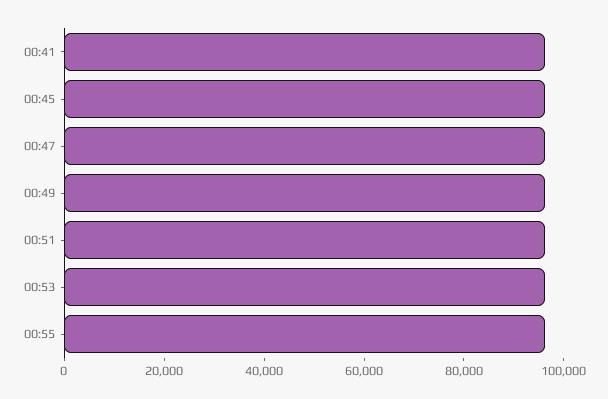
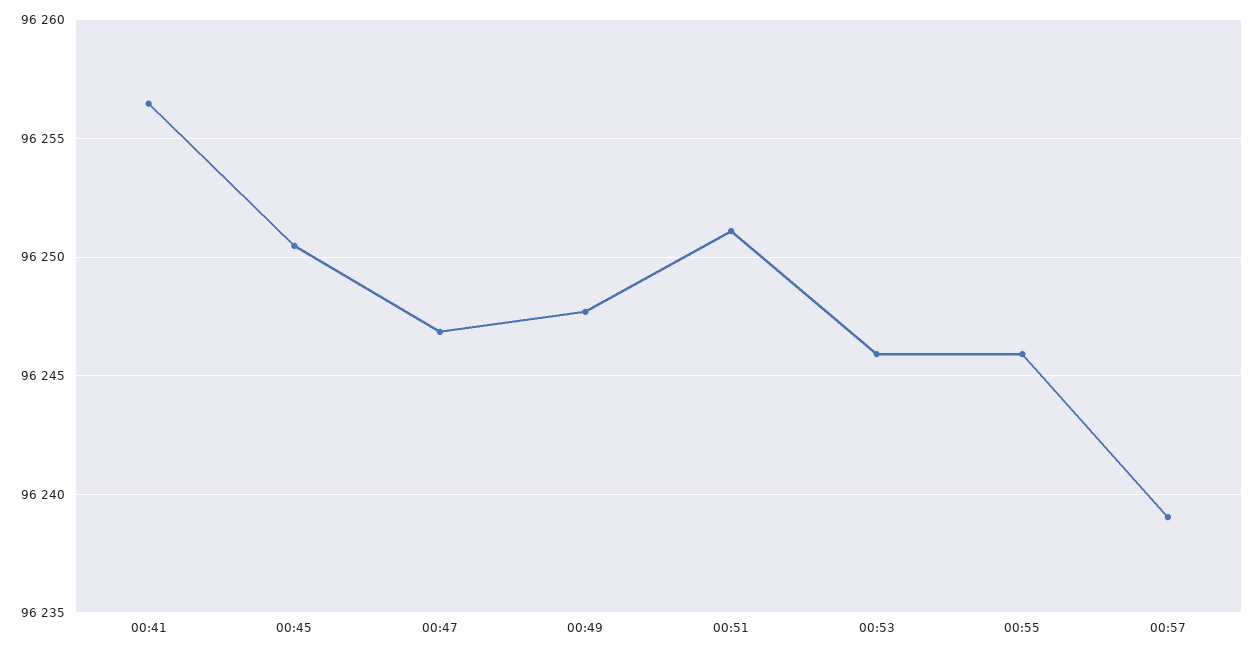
00:57: none -> 96239

